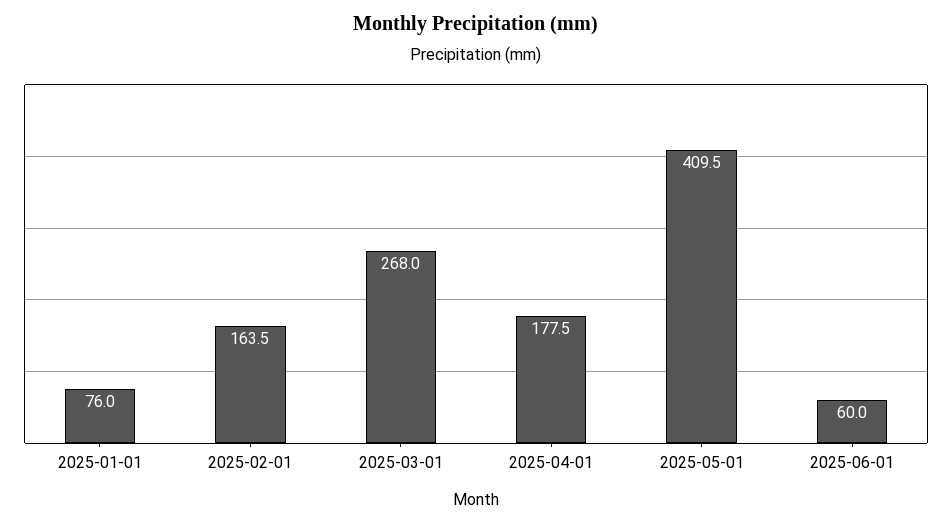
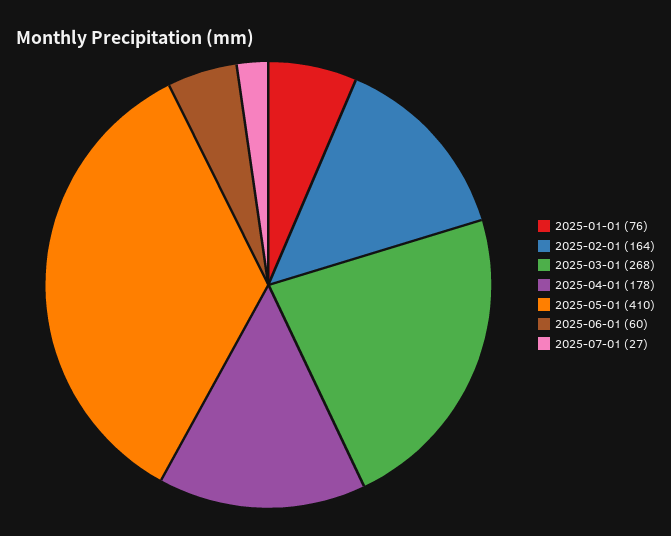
2025-07-01: none -> 27

